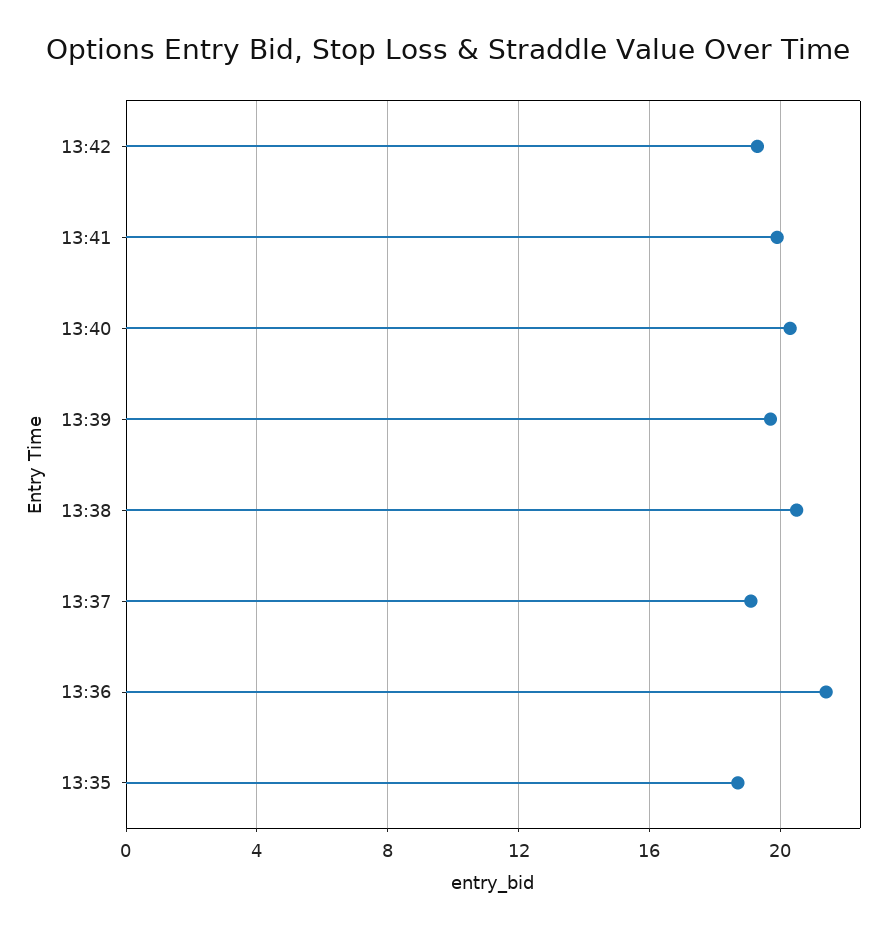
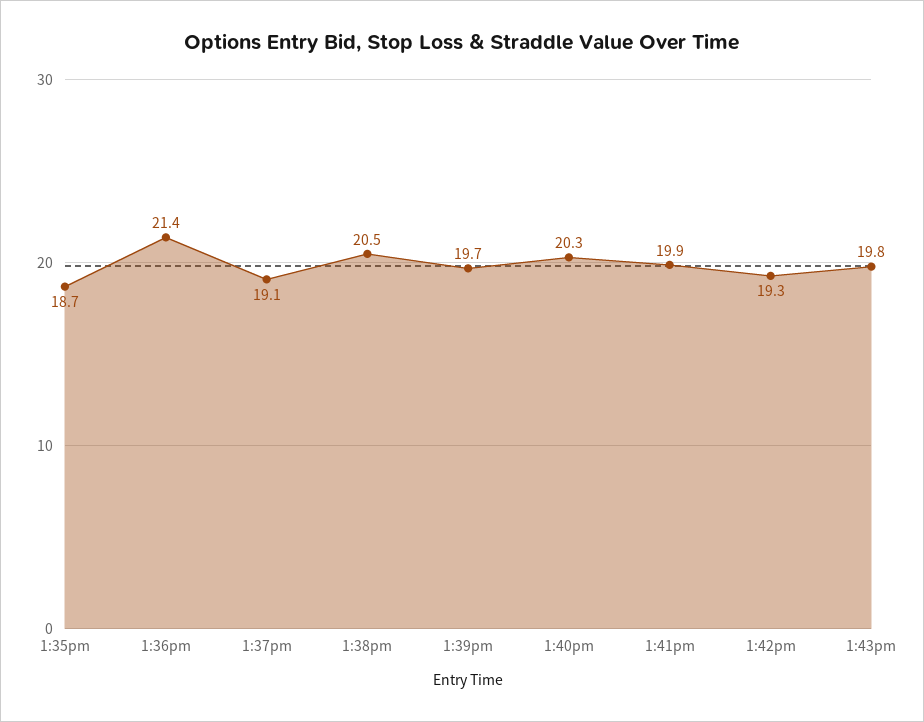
1:43pm: none -> 19.8

